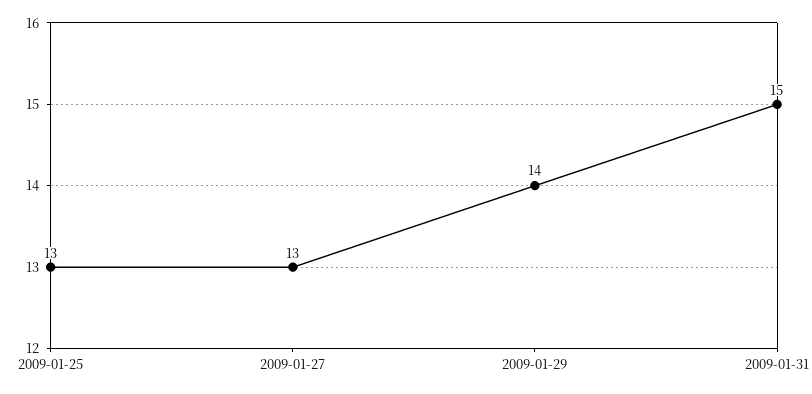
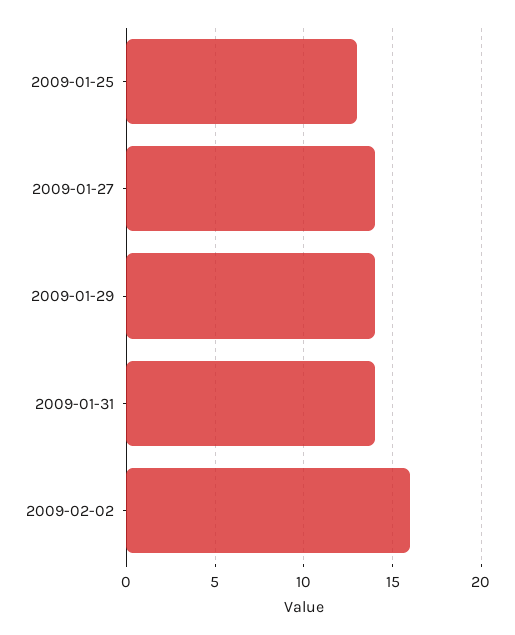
2009-01-27: 13 -> 14
2009-01-31: 15 -> 14
2009-02-02: none -> 16

